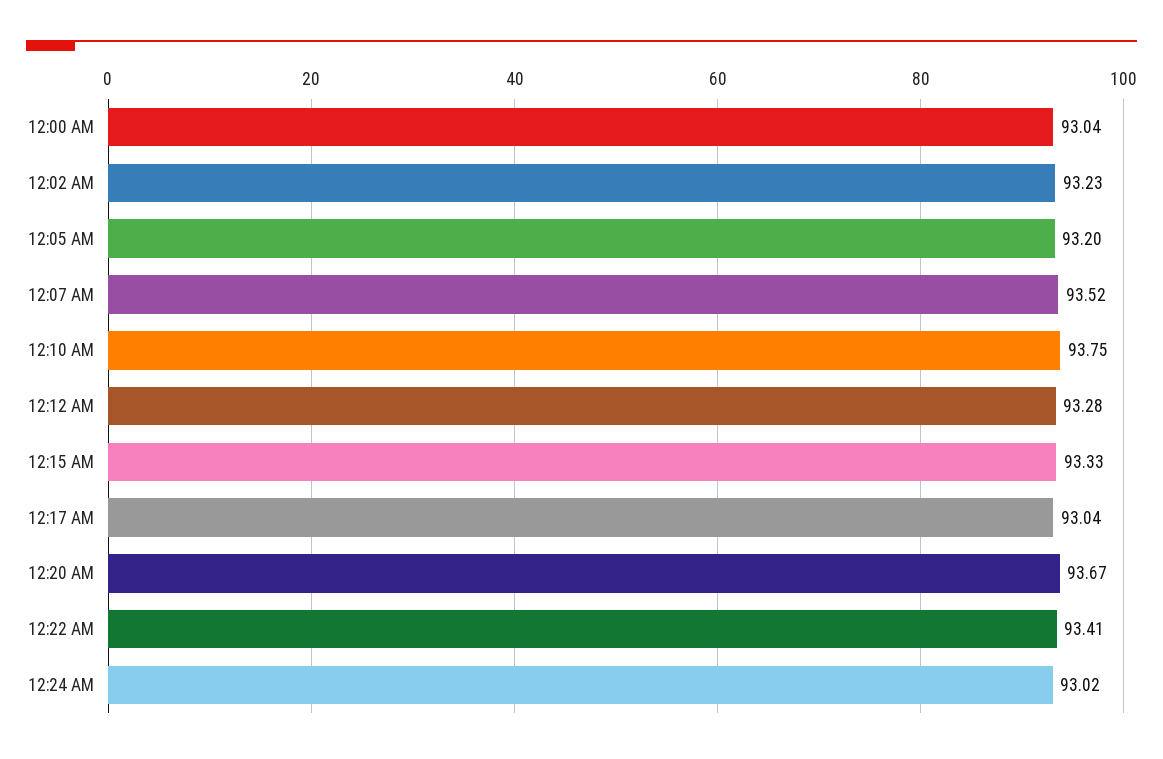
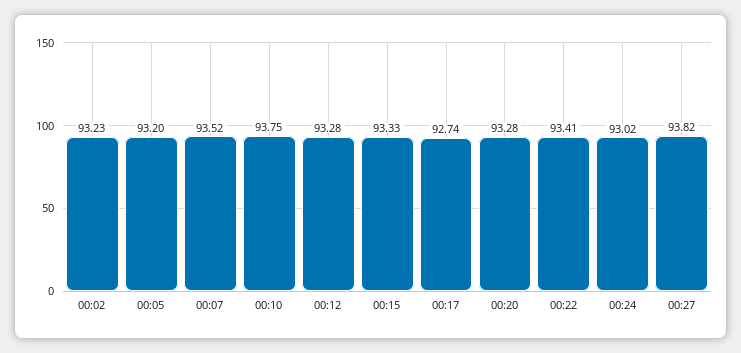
12:00 AM: 93.04 -> none
12:17 AM: 93.04 -> 92.74
12:20 AM: 93.67 -> 93.28
00:27: none -> 93.82

